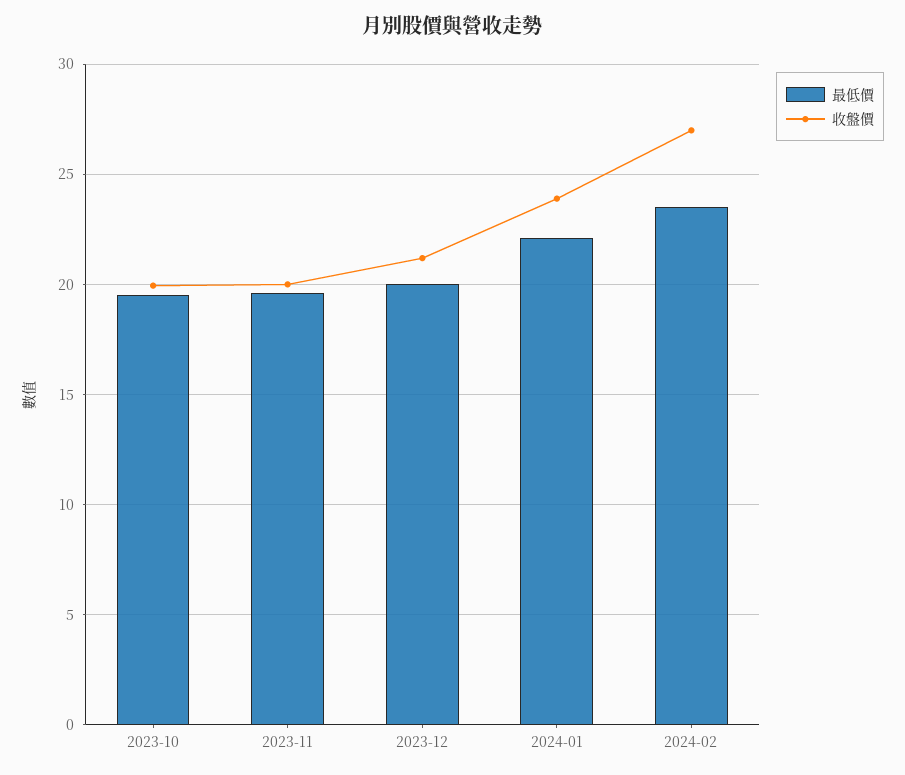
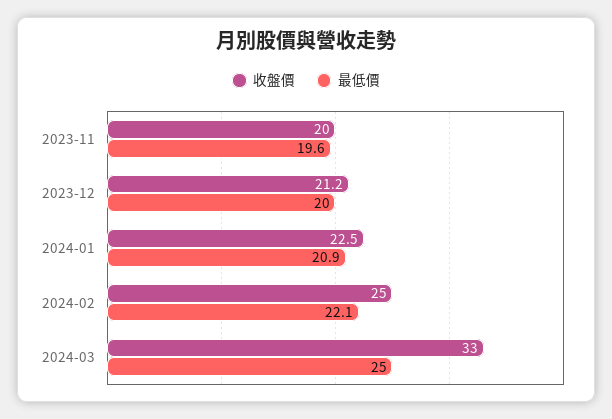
最低價, 2023-10: 19.5 -> none
收盤價, 2023-10: 20 -> none
最低價, 2024-01: 22 -> 20.9
收盤價, 2024-01: 24 -> 22.5
最低價, 2024-02: 23.5 -> 22.1
收盤價, 2024-02: 27 -> 25
收盤價, 2024-03: none -> 33
最低價, 2024-03: none -> 25

